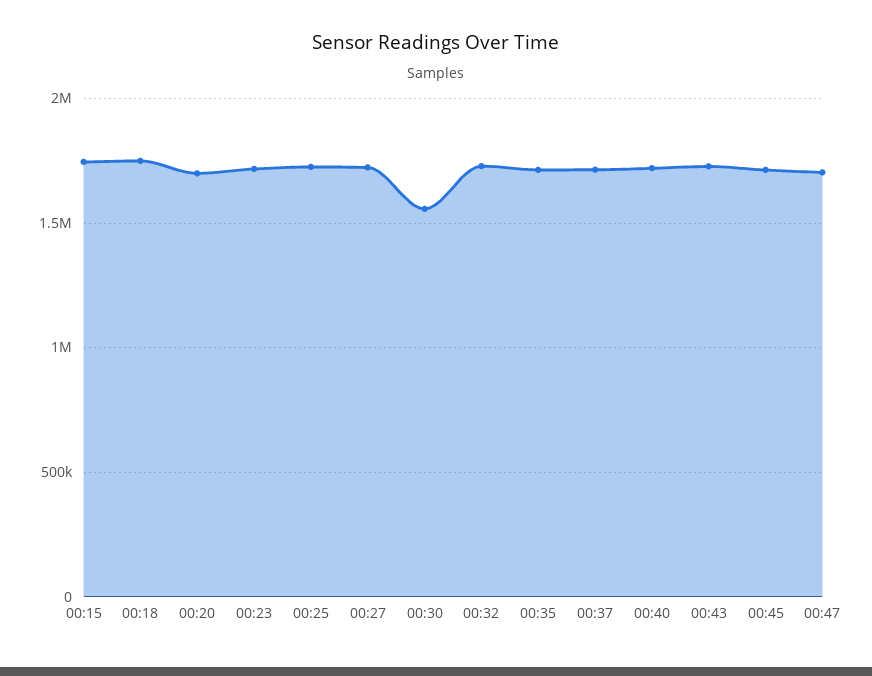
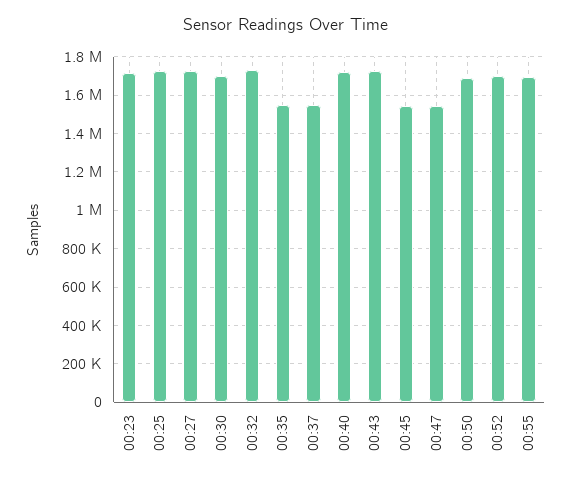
00:15: 1750000 -> none
00:18: 1750000 -> none
00:20: 1700000 -> none
00:30: 1550000 -> 1700000
00:35: 1700000 -> 1550000
00:37: 1700000 -> 1550000
00:45: 1700000 -> 1550000
00:47: 1700000 -> 1550000
00:50: none -> 1700000
00:52: none -> 1700000
00:55: none -> 1700000

